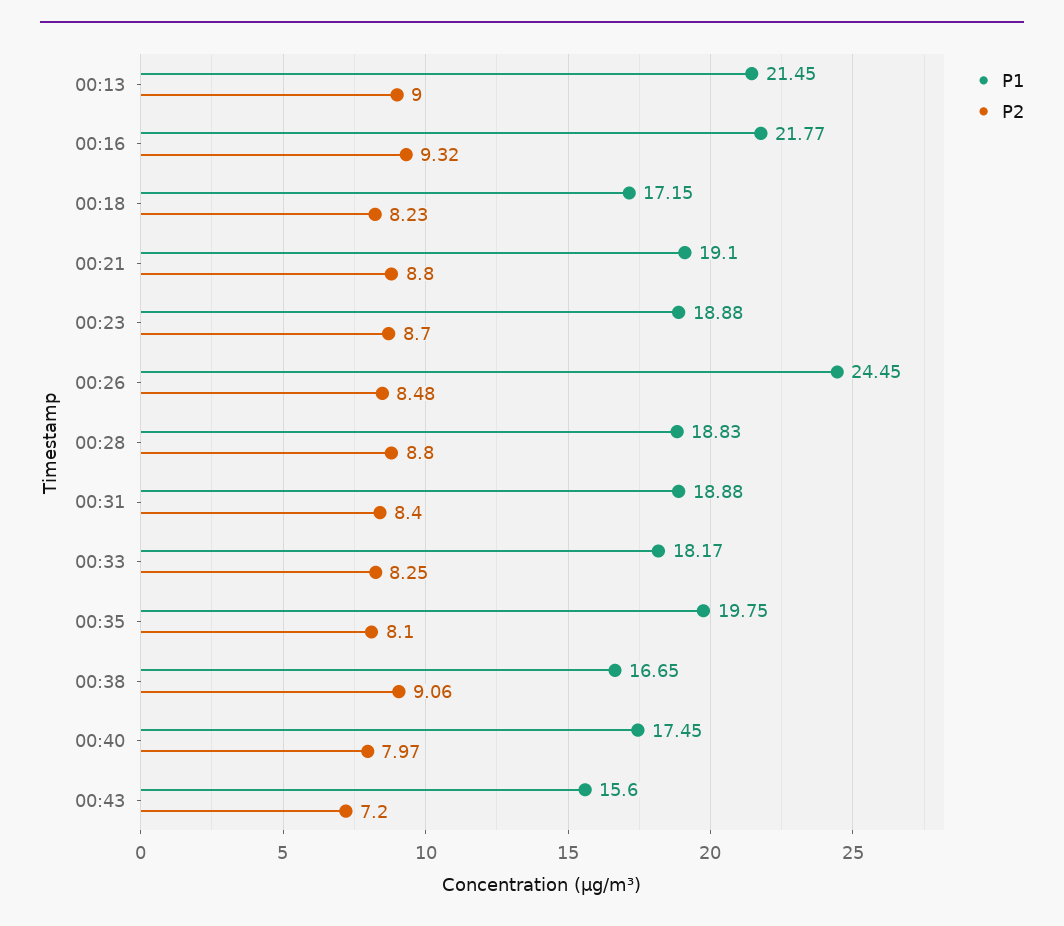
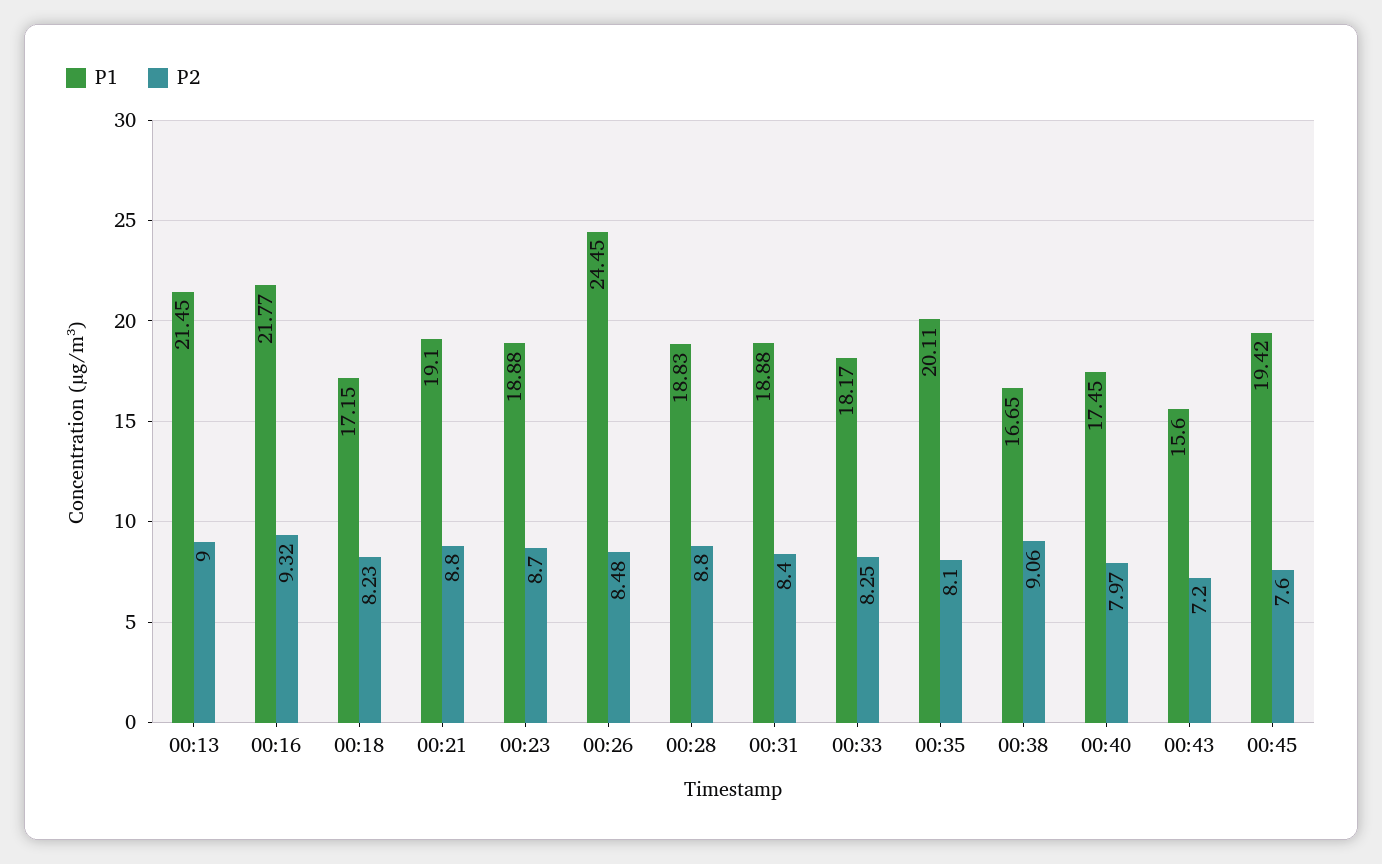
P1, 00:35: 19.75 -> 20.11
P1, 00:45: none -> 19.42
P2, 00:45: none -> 7.6

